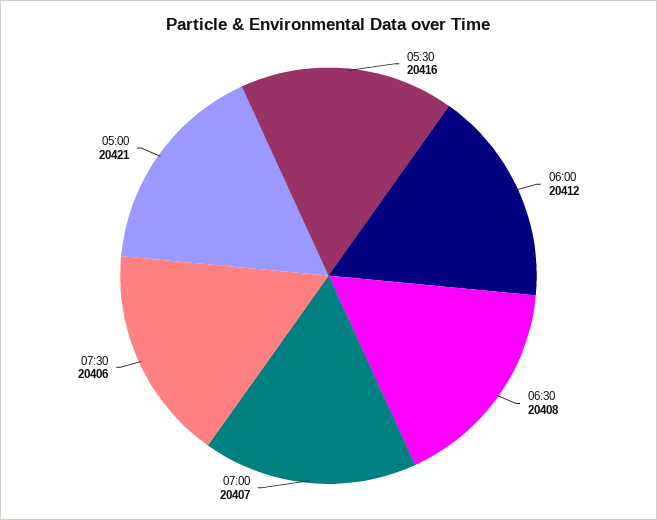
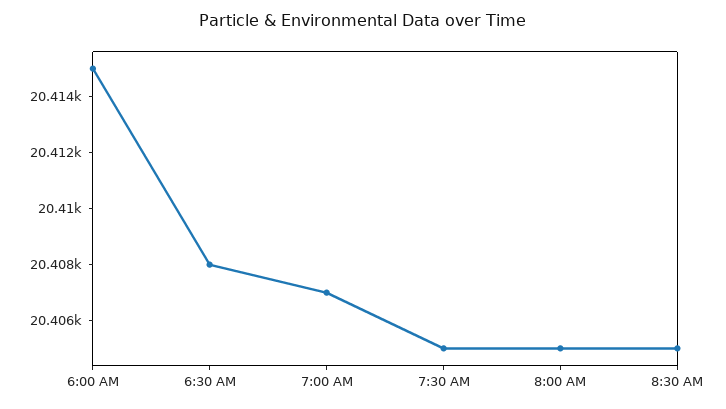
05:30: 20416 -> none
06:00: 20412 -> 20415
07:30: 20406 -> 20405
05:00: 20421 -> none
8:00 AM: none -> 20405
8:30 AM: none -> 20405

